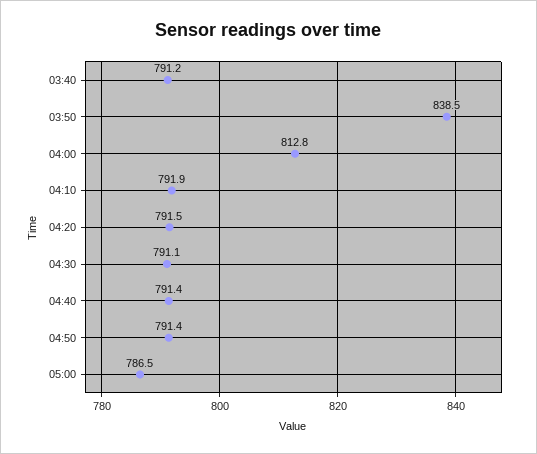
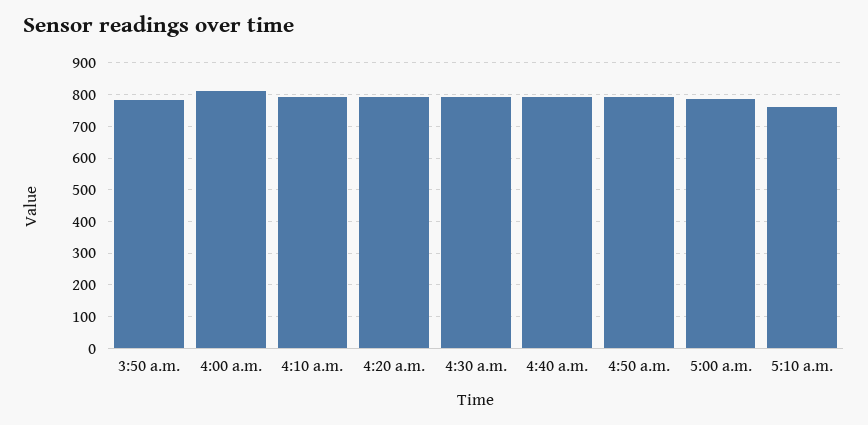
03:40: 791.2 -> none
03:50: 838.5 -> 780
5:10 a.m.: none -> 760

